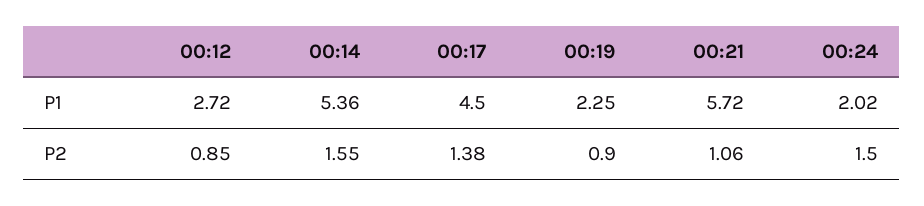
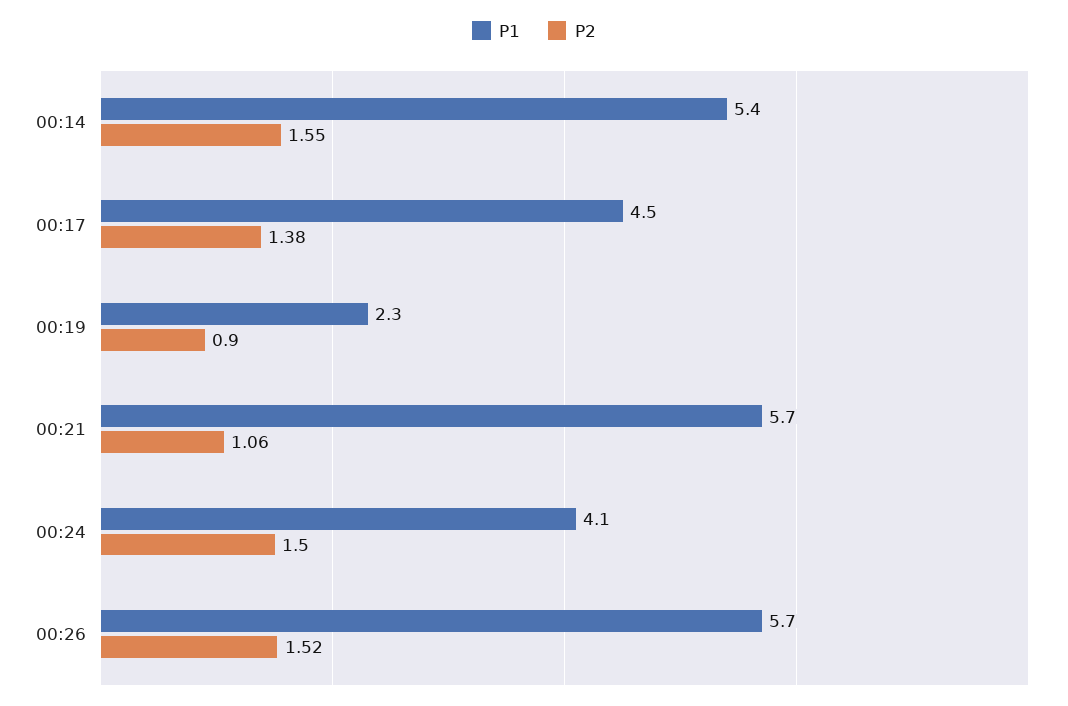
P1, 00:12: 2.72 -> none
P1, 00:24: 2.02 -> 4.1
P2, 00:12: 0.85 -> none
P1, 00:26: none -> 5.7
P2, 00:26: none -> 1.52

